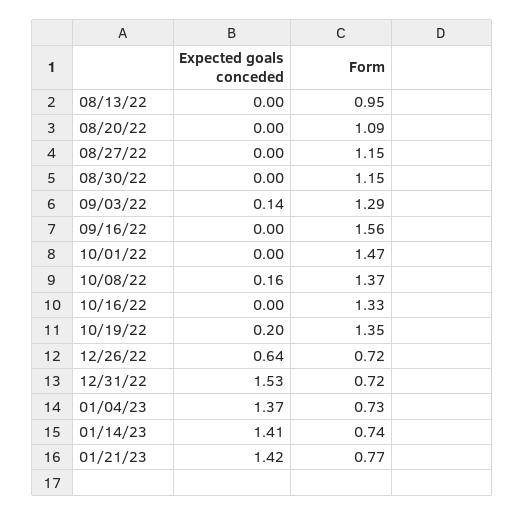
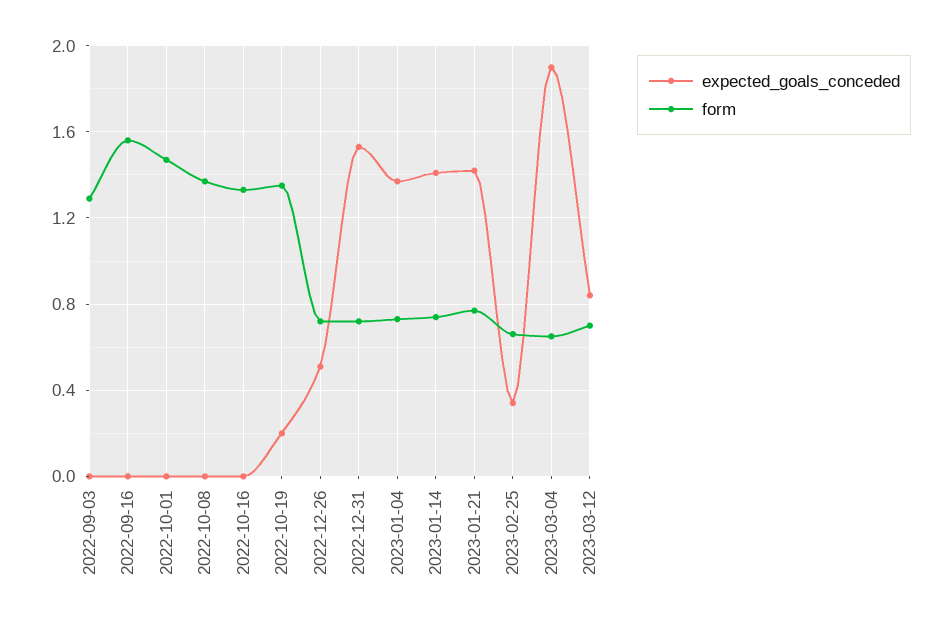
Expected goals conceded, 08/13/22: 0 -> none
Form, 08/13/22: 0.95 -> none
Expected goals conceded, 08/20/22: 0 -> none
Form, 08/20/22: 1.09 -> none
Expected goals conceded, 08/27/22: 0 -> none
Form, 08/27/22: 1.15 -> none
Expected goals conceded, 08/30/22: 0 -> none
Form, 08/30/22: 1.15 -> none
Expected goals conceded, 09/03/22: 0.14 -> 0
Expected goals conceded, 10/08/22: 0.16 -> 0
Expected goals conceded, 12/26/22: 0.64 -> 0.5
Expected goals conceded, 2023-02-25: none -> 0.35
Form, 2023-02-25: none -> 0.65
Expected goals conceded, 2023-03-04: none -> 1.9
Form, 2023-03-04: none -> 0.65
Expected goals conceded, 2023-03-12: none -> 0.85
Form, 2023-03-12: none -> 0.7

